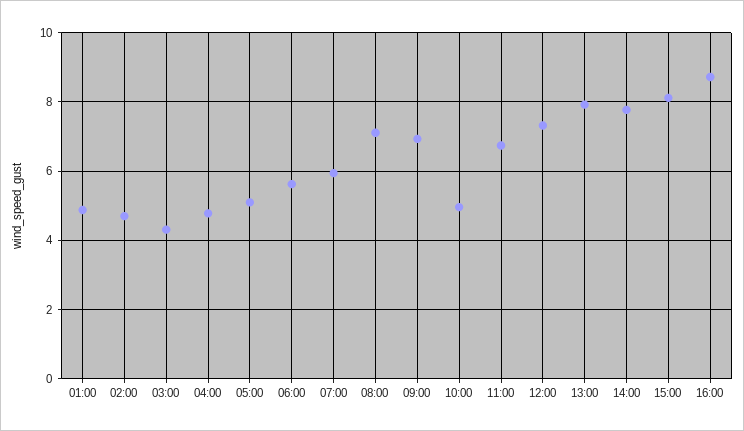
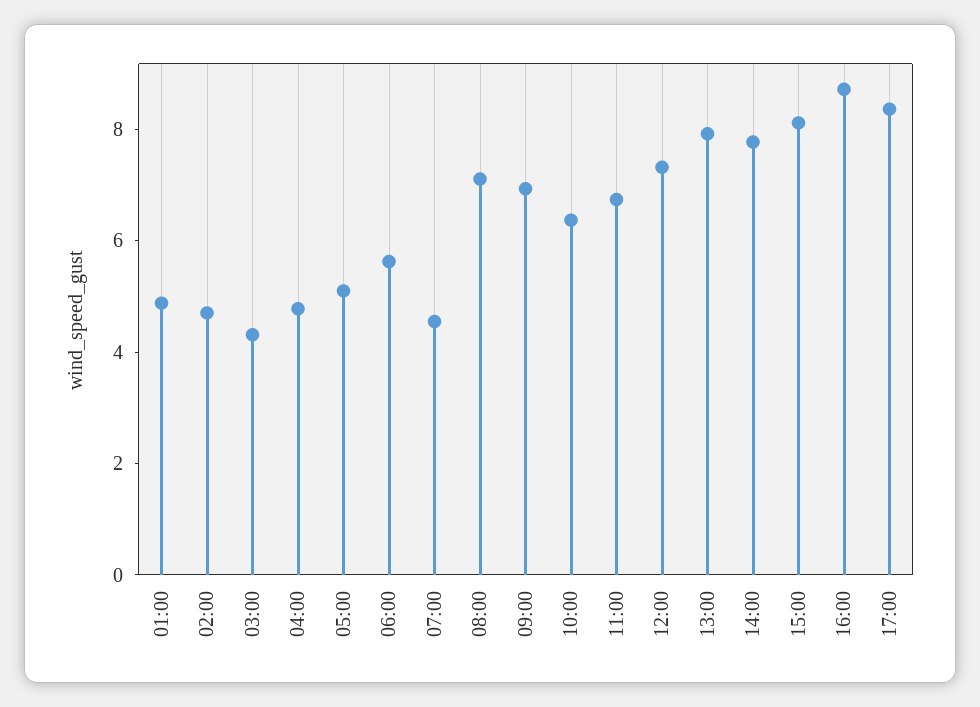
07:00: 6 -> 4.5
10:00: 5 -> 6.5
17:00: none -> 8.5

